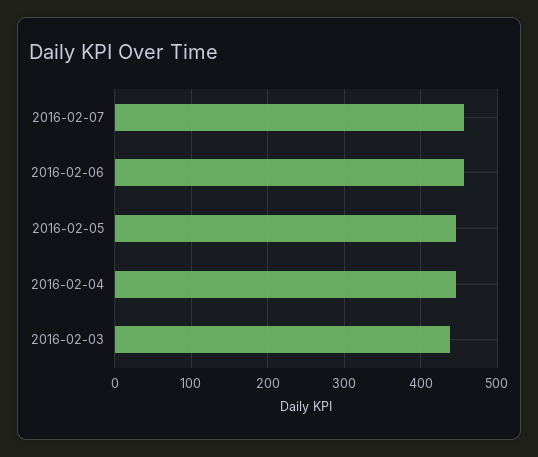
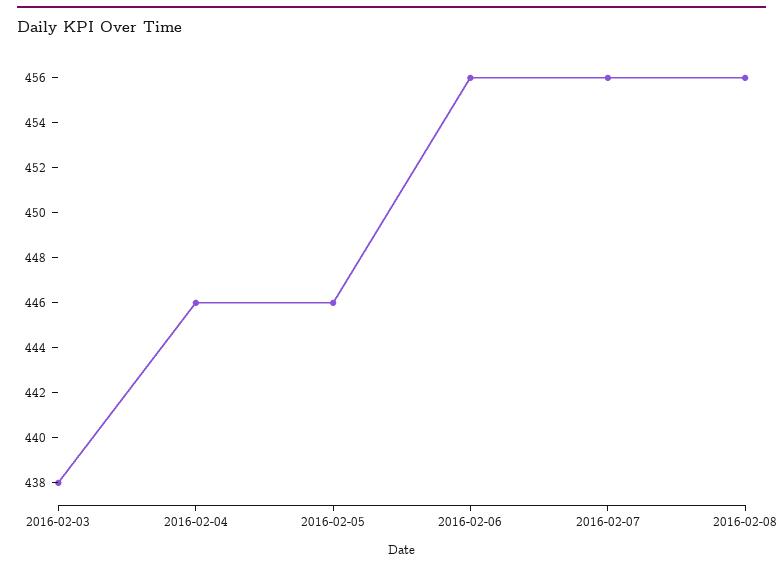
2016-02-08: none -> 456

